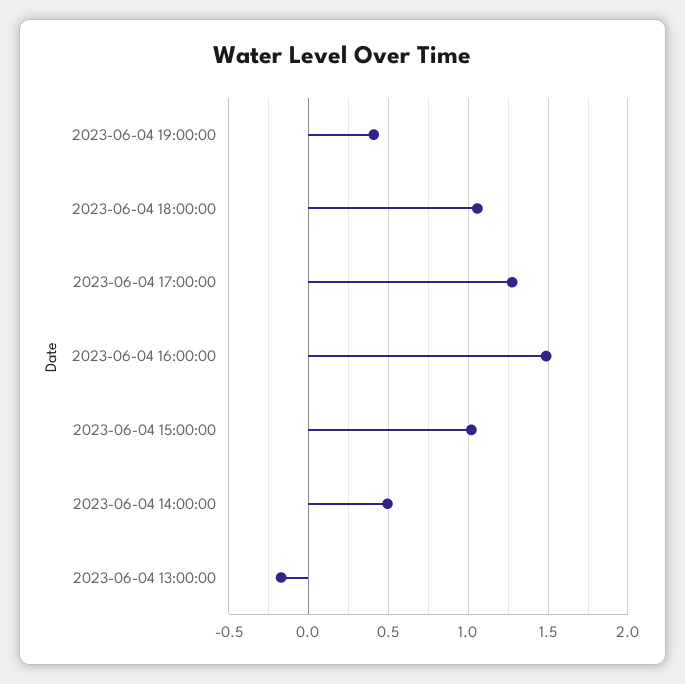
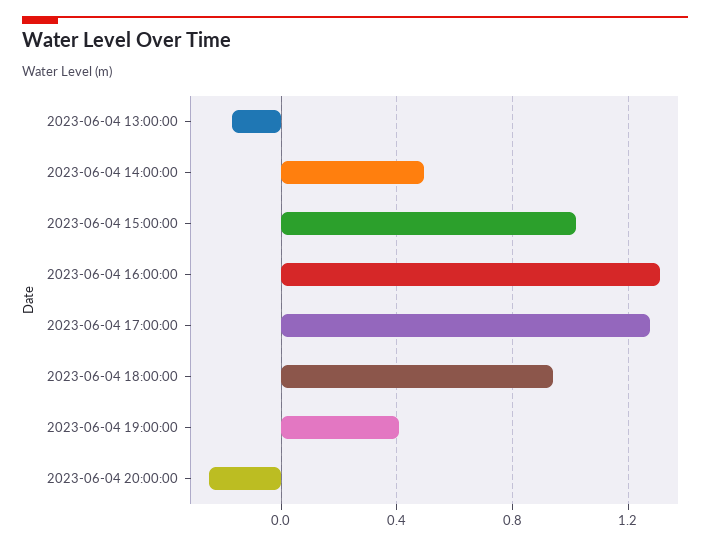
2023-06-04 18:00:00: 1.05 -> 0.95
2023-06-04 16:00:00: 1.5 -> 1.3
2023-06-04 20:00:00: none -> -0.25

